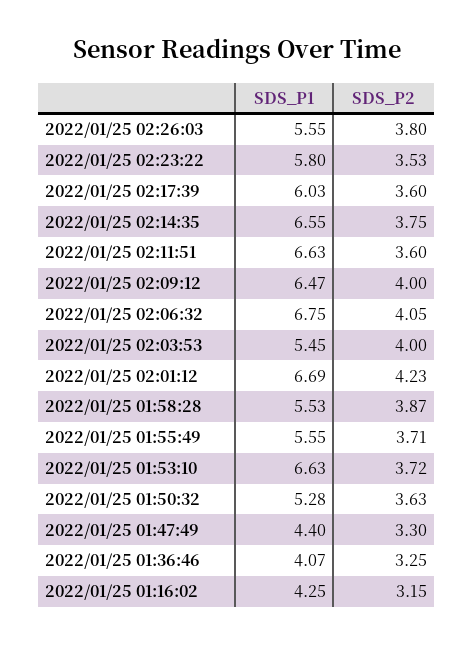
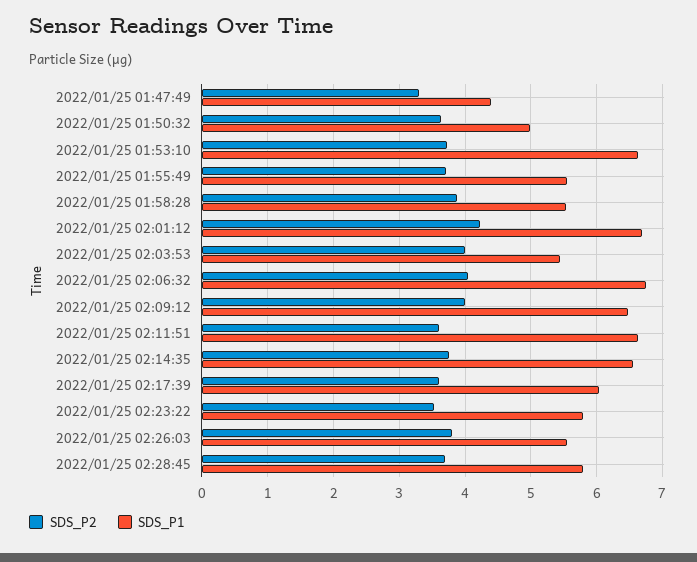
SDS_P1, 2022/01/25 01:50:32: 5.28 -> 5
SDS_P1, 2022/01/25 01:36:46: 4.07 -> none
SDS_P2, 2022/01/25 01:36:46: 3.25 -> none
SDS_P1, 2022/01/25 01:16:02: 4.25 -> none
SDS_P2, 2022/01/25 01:16:02: 3.15 -> none
SDS_P2, 2022/01/25 02:28:45: none -> 3.7
SDS_P1, 2022/01/25 02:28:45: none -> 5.8

